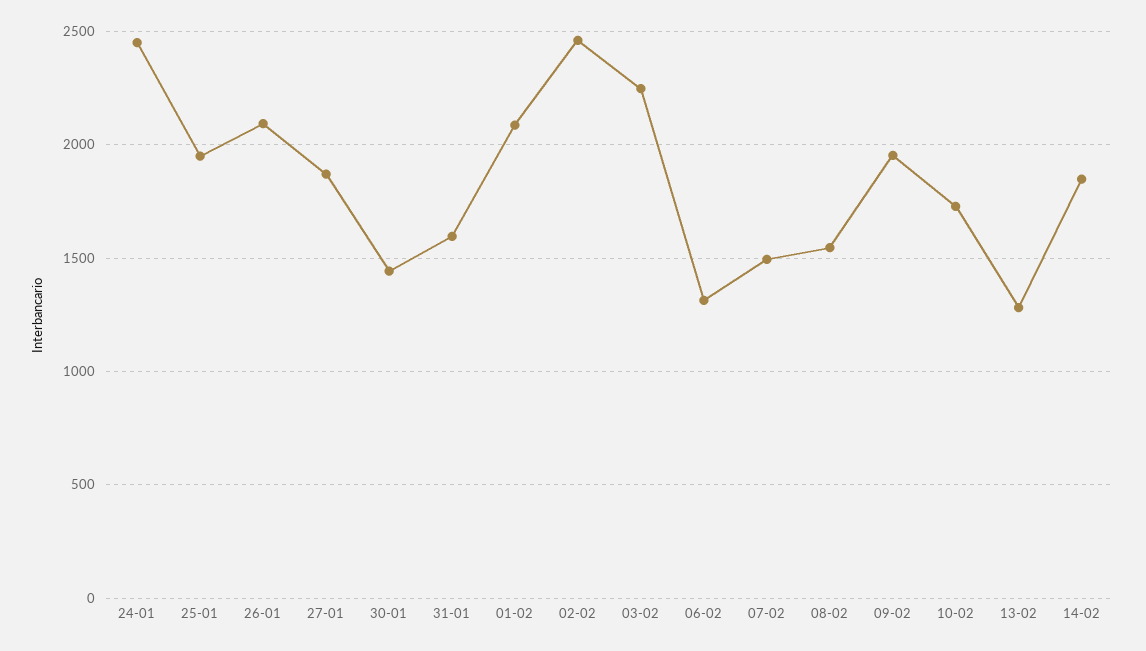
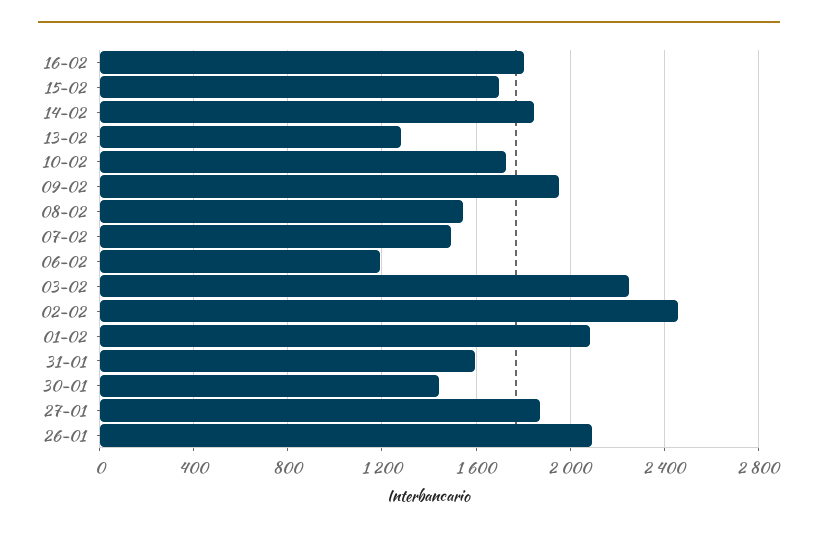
24-01: 2450 -> none
25-01: 1950 -> none
06-02: 1300 -> 1200
16-02: none -> 1800
15-02: none -> 1700

